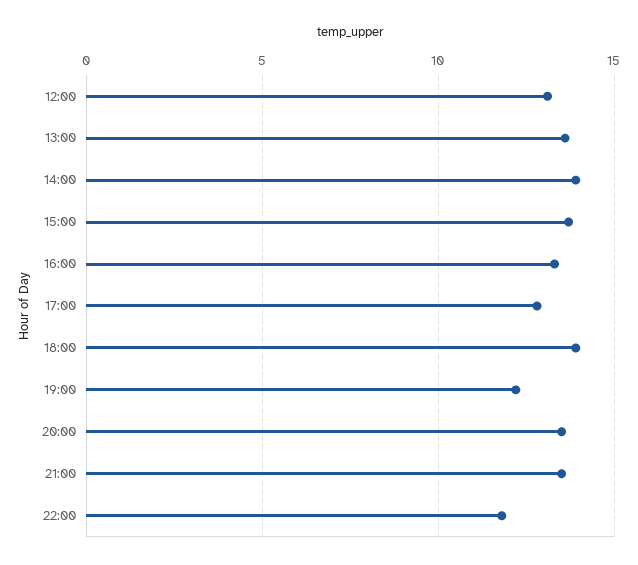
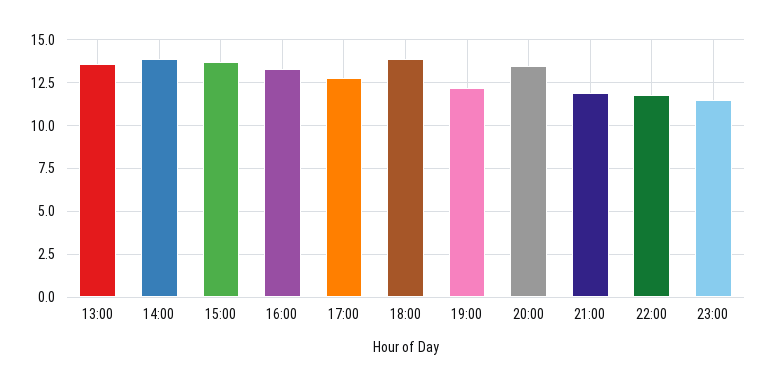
12:00: 13 -> none
21:00: 13.5 -> 12
23:00: none -> 11.5

